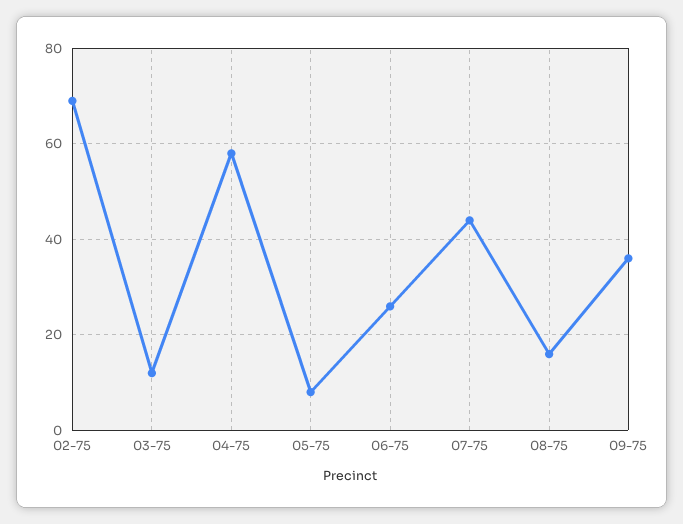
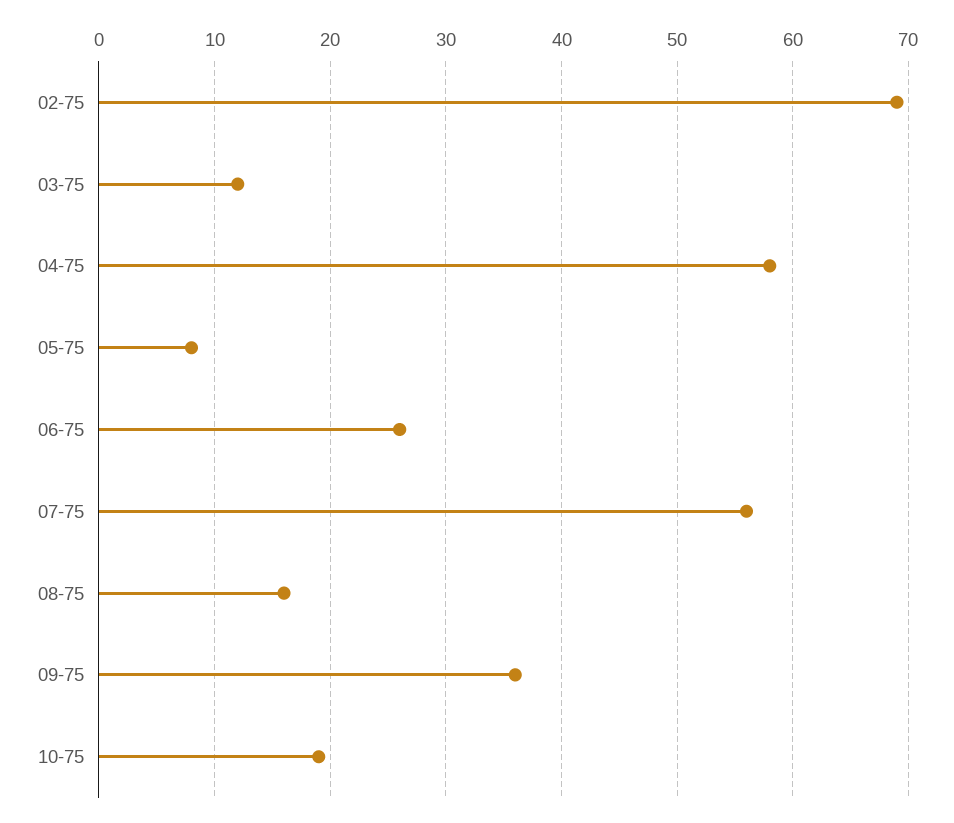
07-75: 45 -> 56
10-75: none -> 19

